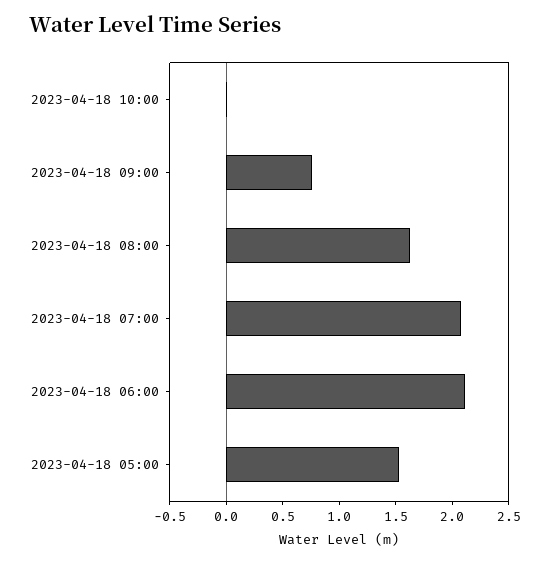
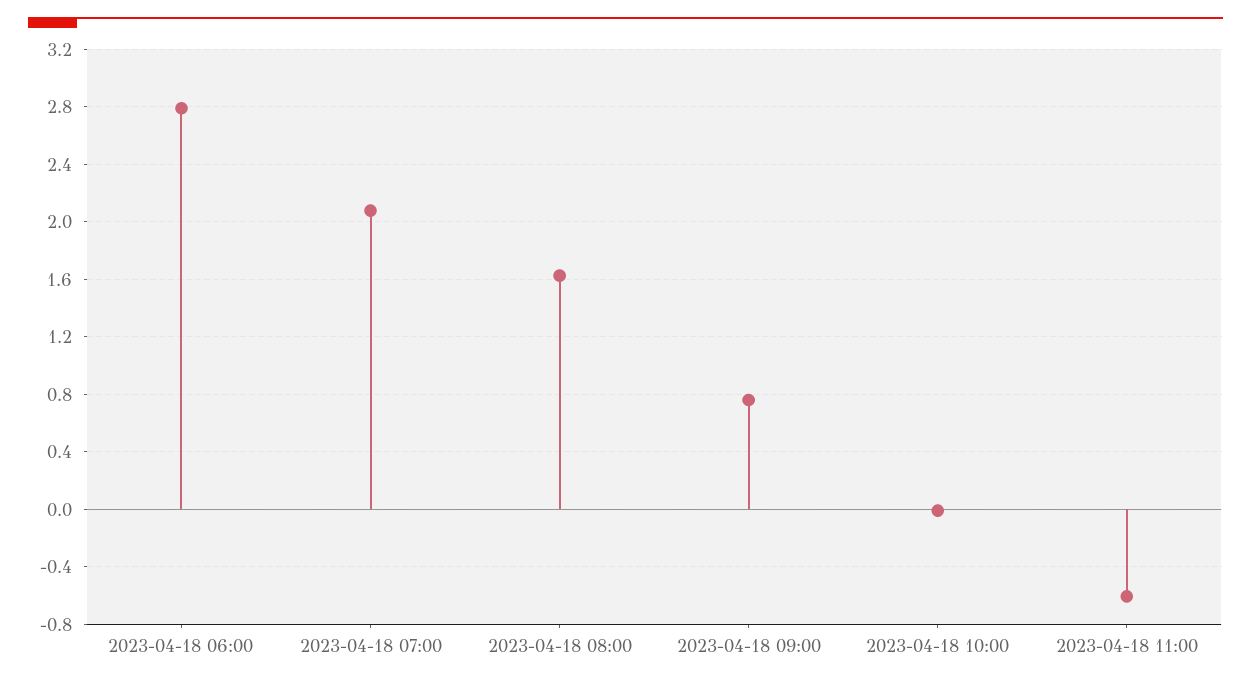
2023-04-18 06:00: 2.1 -> 2.8
2023-04-18 05:00: 1.5 -> none
2023-04-18 11:00: none -> -0.6

